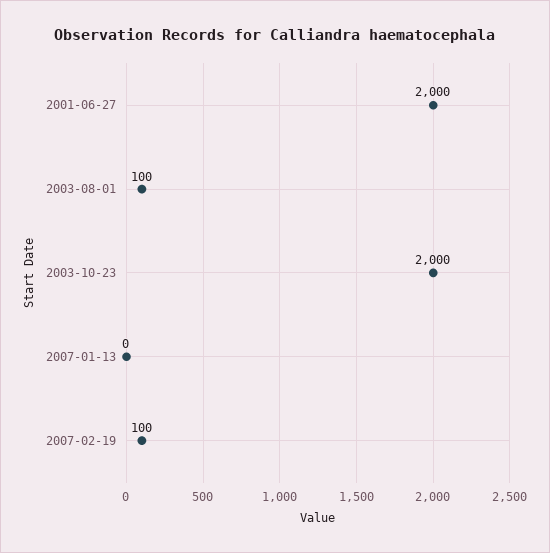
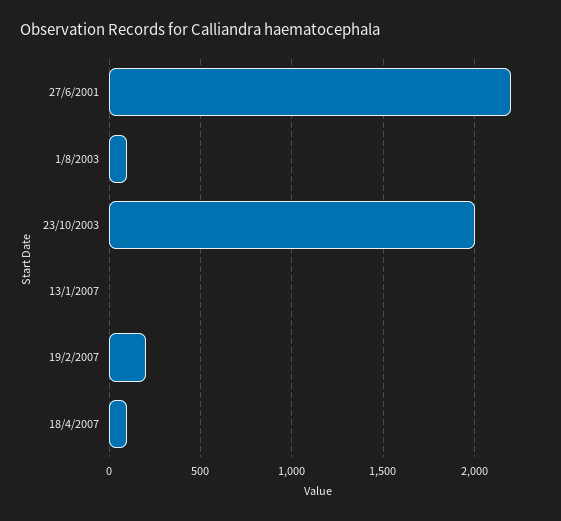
2001-06-27: 2000 -> 2200
2007-02-19: 100 -> 200
18/4/2007: none -> 100

